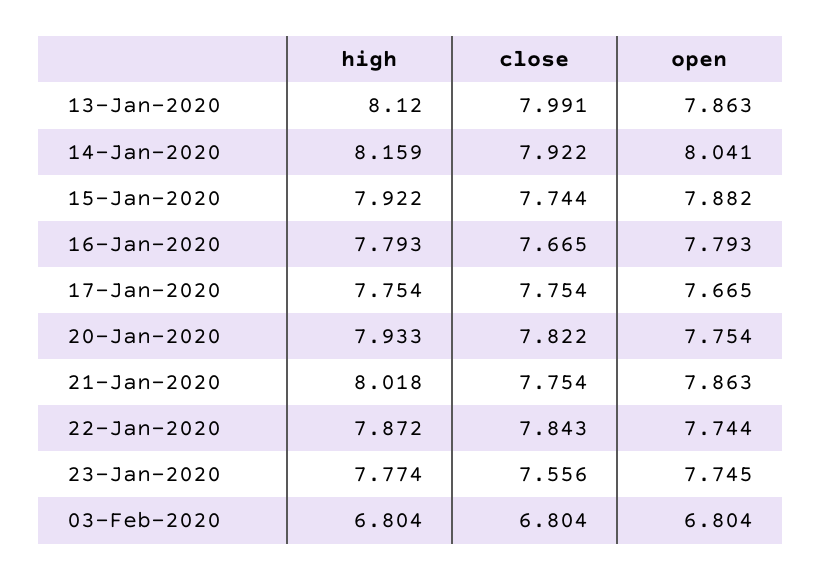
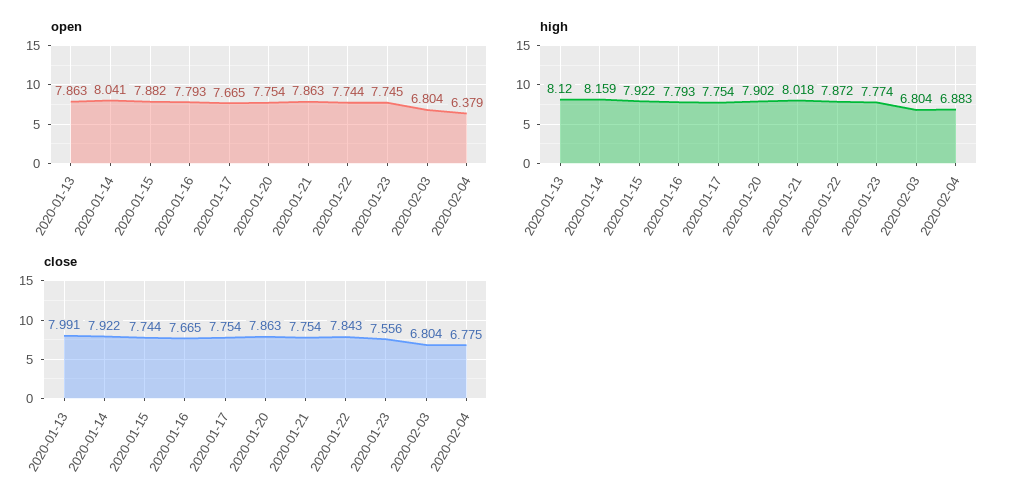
high, 20-Jan-2020: 7.933 -> 7.902
close, 20-Jan-2020: 7.822 -> 7.863
open, 2020-02-04: none -> 6.379
high, 2020-02-04: none -> 6.883
close, 2020-02-04: none -> 6.775

